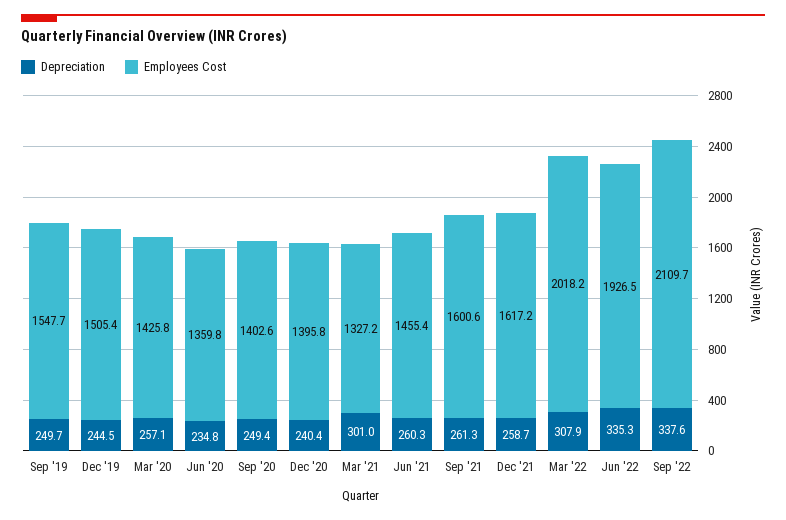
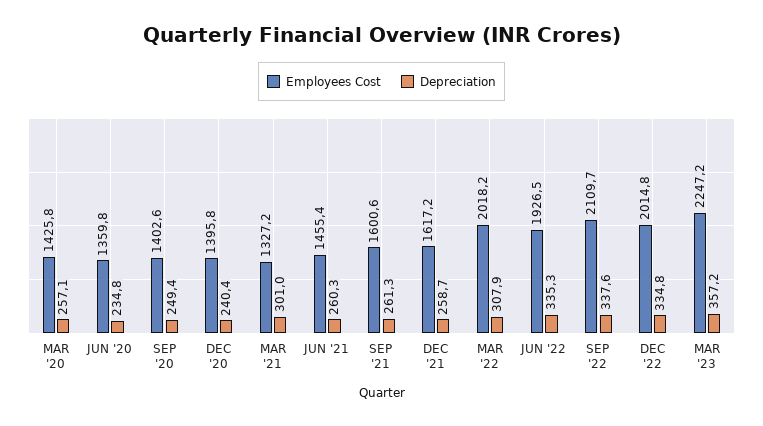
Depreciation, Sep '19: 249.7 -> none
Employees Cost, Sep '19: 1547.7 -> none
Depreciation, Dec '19: 244.5 -> none
Employees Cost, Dec '19: 1505.4 -> none
Employees Cost, DEC '22: none -> 2014.8
Depreciation, DEC '22: none -> 334.8
Employees Cost, MAR '23: none -> 2247.2
Depreciation, MAR '23: none -> 357.2

